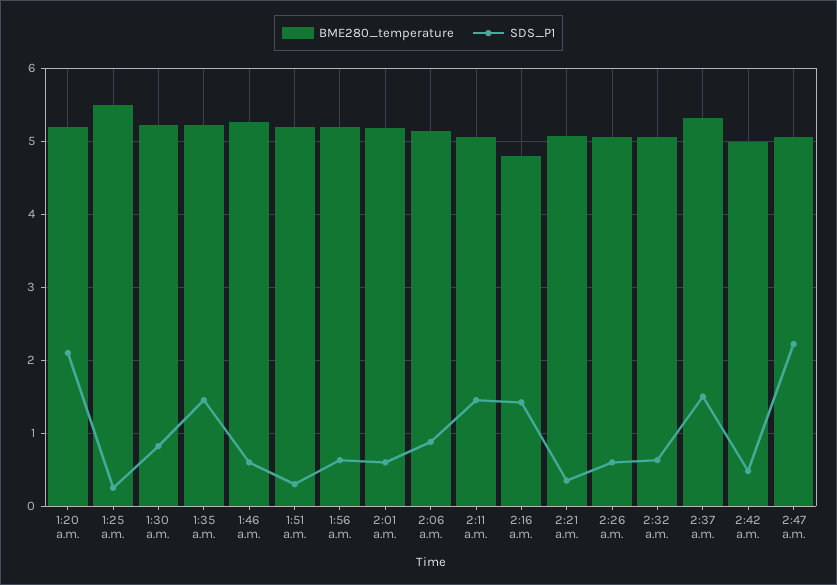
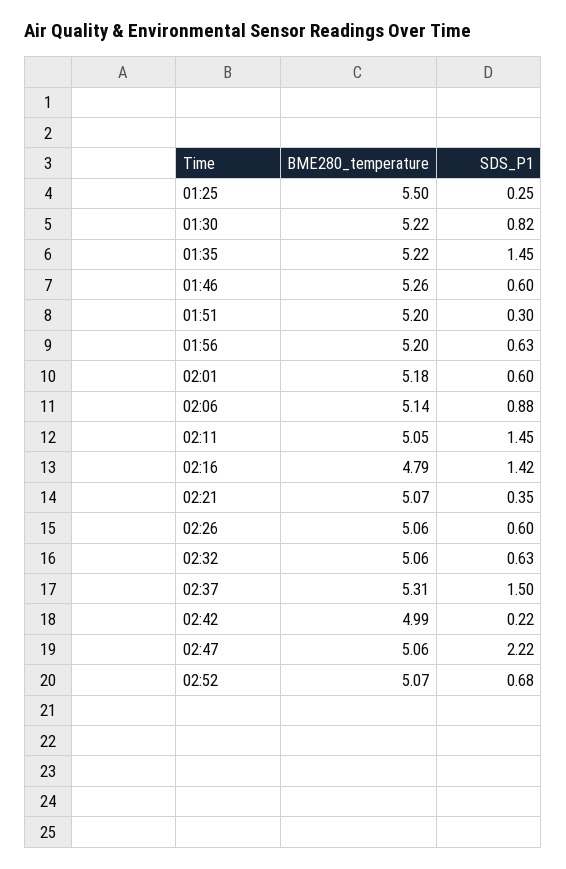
BME280_temperature, 1:20 a.m.: 5.2 -> none
SDS_P1, 1:20 a.m.: 2.1 -> none
SDS_P1, 2:42 a.m.: 0.5 -> 0.22
BME280_temperature, 02:52: none -> 5.07
SDS_P1, 02:52: none -> 0.68

